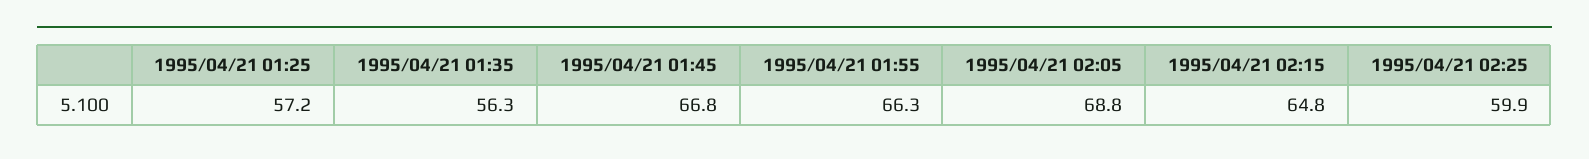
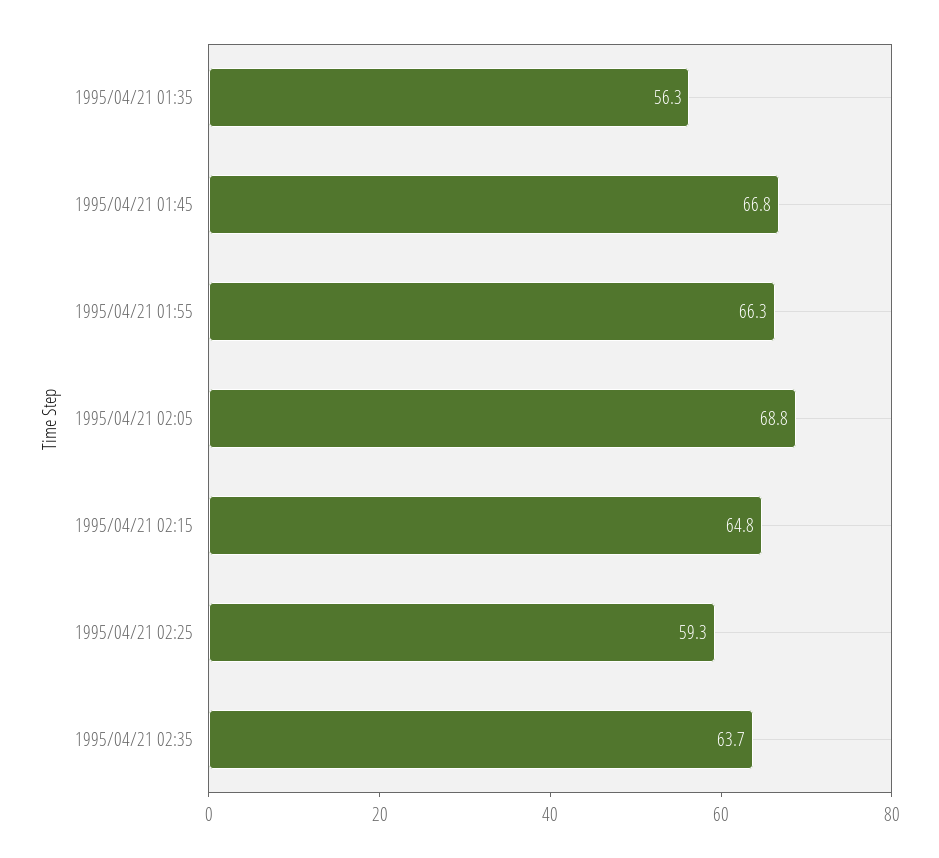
1995/04/21 01:25: 57.2 -> none
1995/04/21 02:25: 59.9 -> 59.3
1995/04/21 02:35: none -> 63.7

